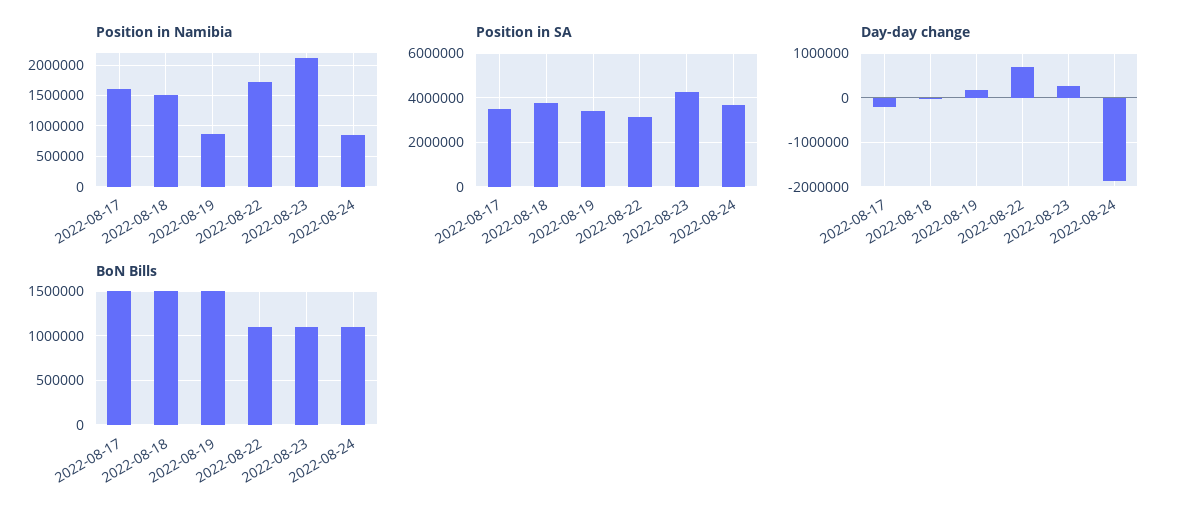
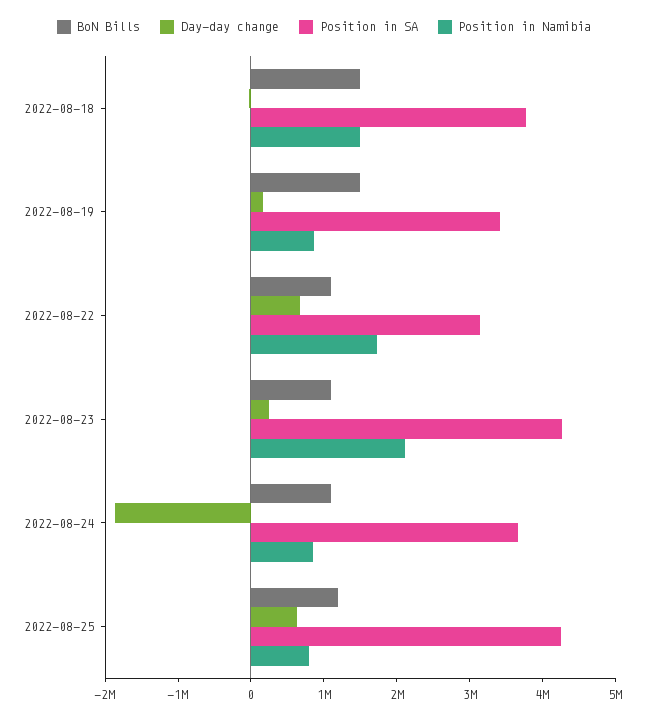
Position in Namibia, 2022-08-17: 1600000 -> none
Position in SA, 2022-08-17: 3500000 -> none
Day-day change, 2022-08-17: -200000 -> none
BoN Bills, 2022-08-17: 1500000 -> none
BoN Bills, 2022-08-25: none -> 1200000
Day-day change, 2022-08-25: none -> 600000
Position in SA, 2022-08-25: none -> 4200000
Position in Namibia, 2022-08-25: none -> 800000

